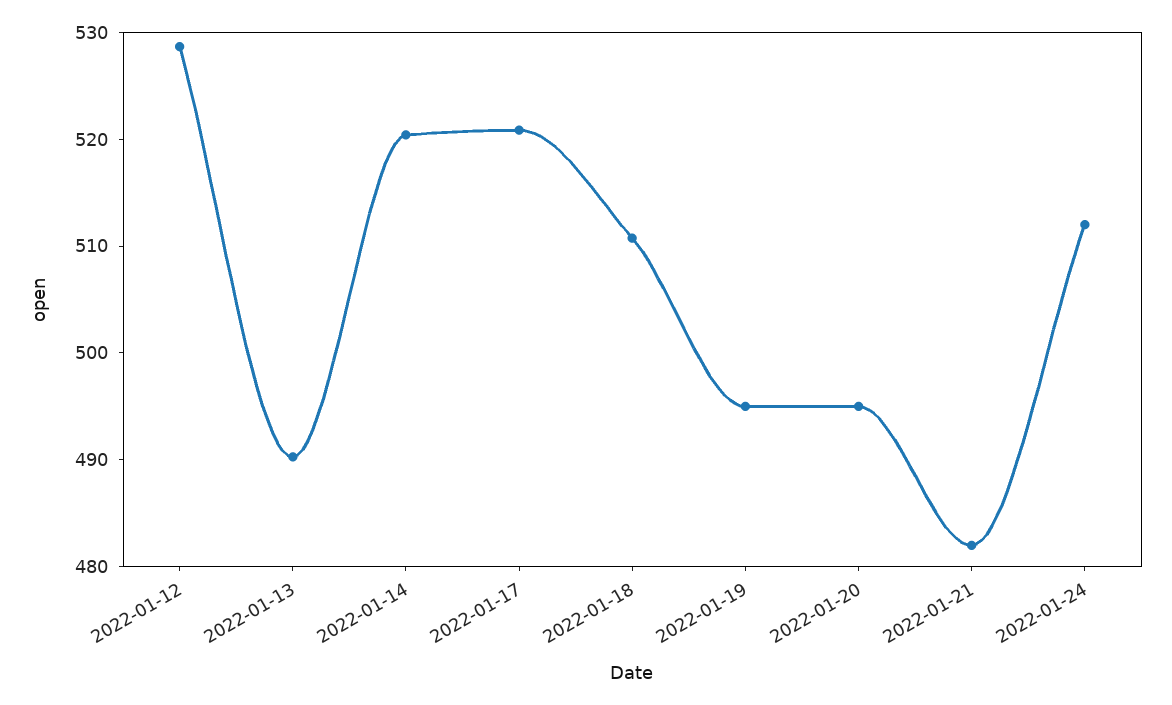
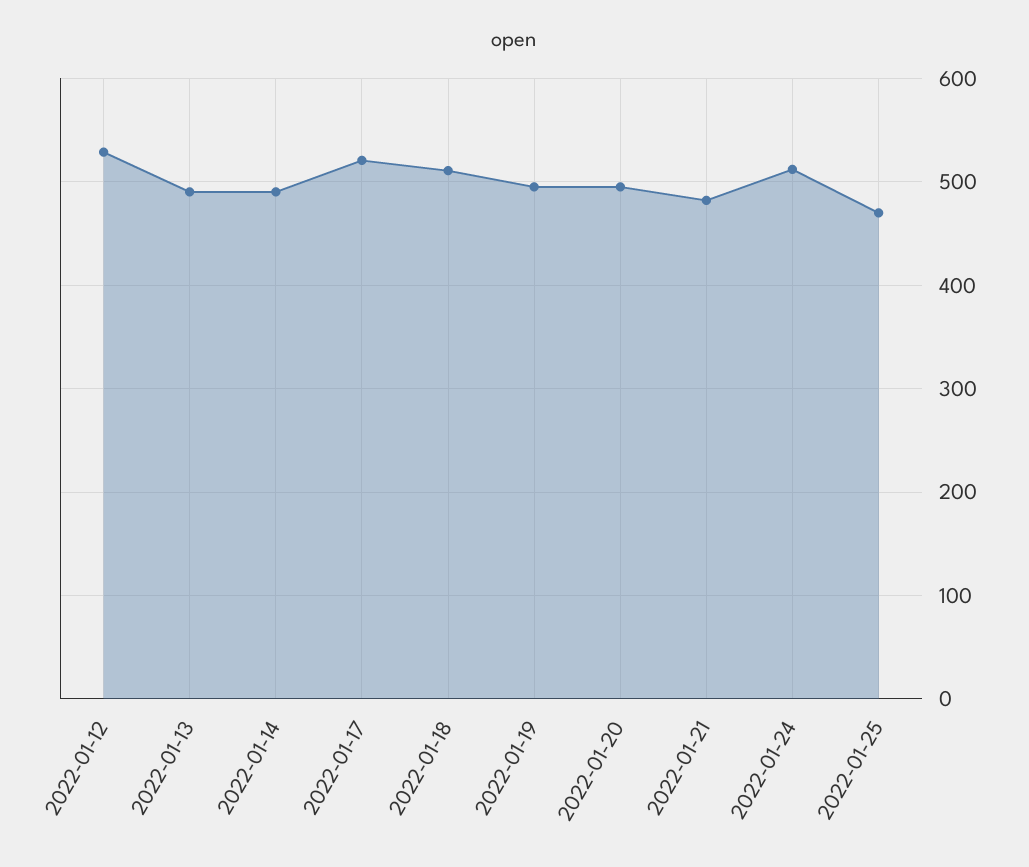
2022-01-14: 520 -> 490
2022-01-25: none -> 470

